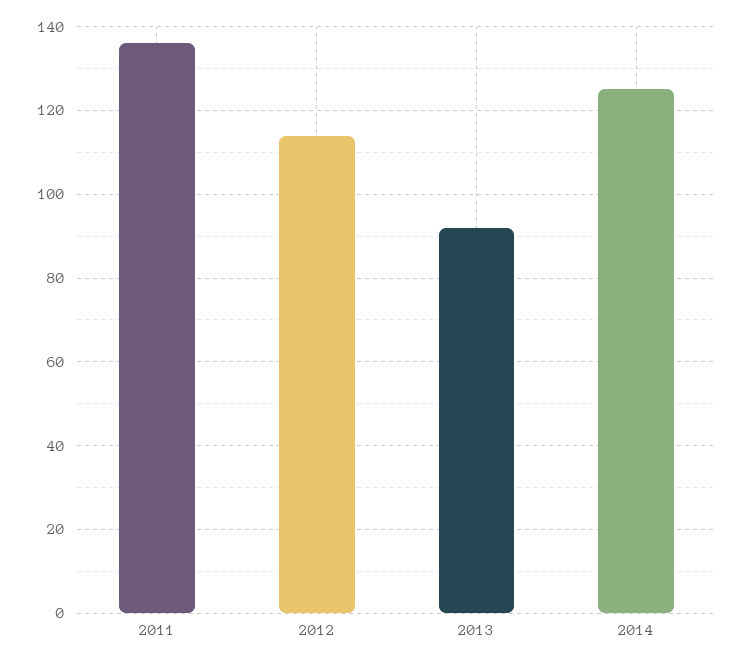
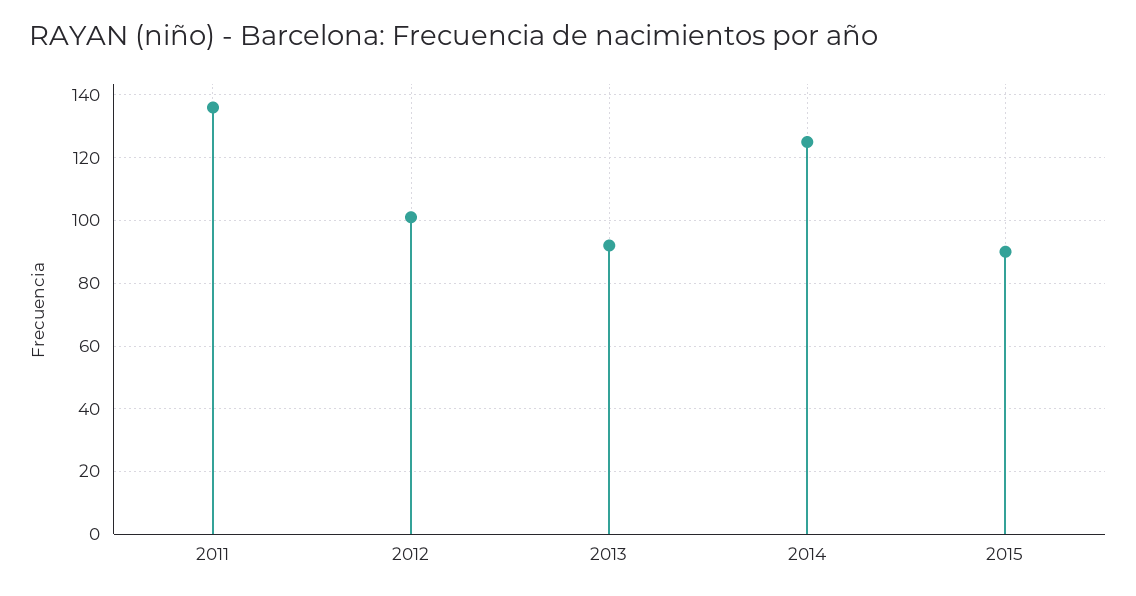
2012: 115 -> 100
2015: none -> 90

